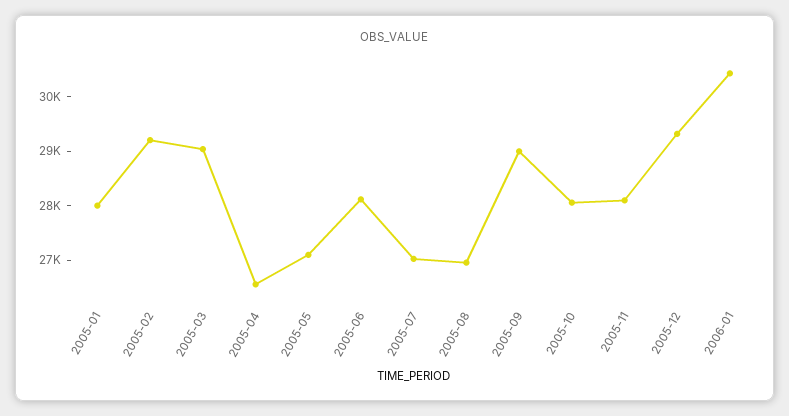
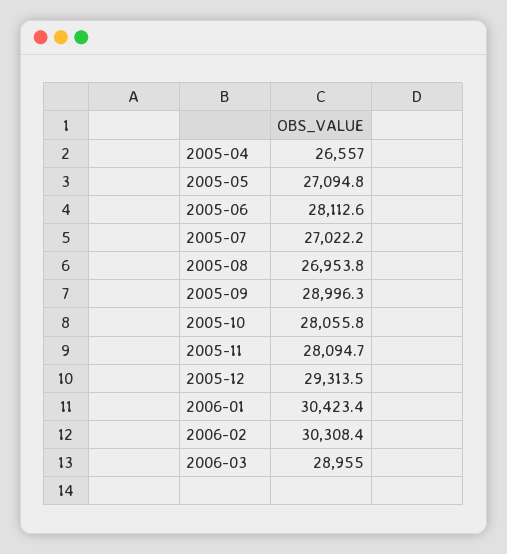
2005-01: 28000 -> none
2005-02: 29200 -> none
2005-03: 29000 -> none
2006-02: none -> 30308.4
2006-03: none -> 28955

